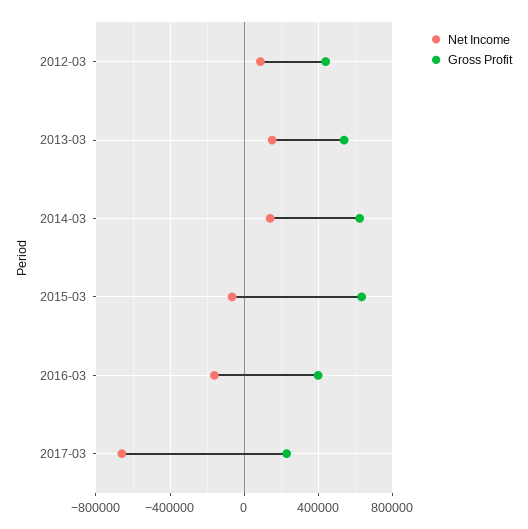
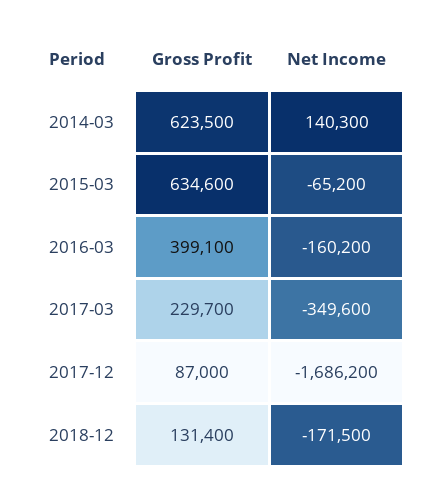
Net Income, 2012-03: 100000 -> none
Gross Profit, 2012-03: 450000 -> none
Net Income, 2013-03: 150000 -> none
Gross Profit, 2013-03: 550000 -> none
Net Income, 2017-03: -650000 -> -349600
Gross Profit, 2017-12: none -> 87000
Net Income, 2017-12: none -> -1686200
Gross Profit, 2018-12: none -> 131400
Net Income, 2018-12: none -> -171500

